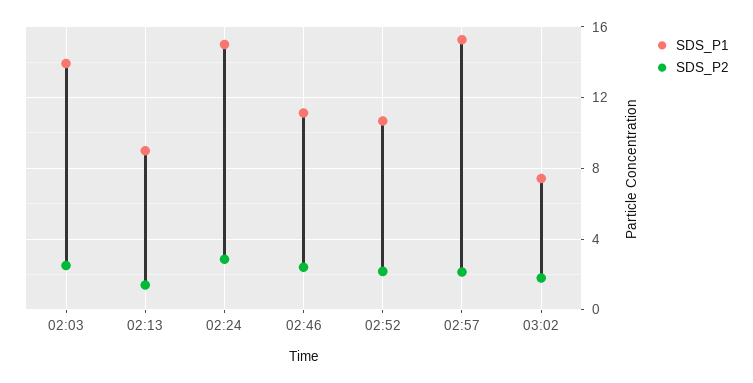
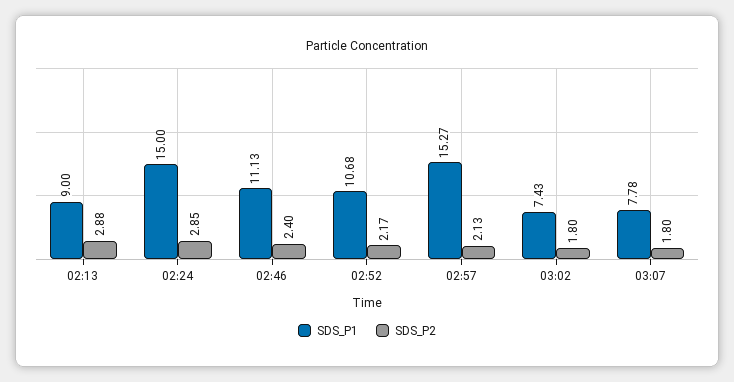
SDS_P1, 02:03: 14 -> none
SDS_P2, 02:03: 2.5 -> none
SDS_P2, 02:13: 1.5 -> 2.88
SDS_P1, 03:07: none -> 7.78
SDS_P2, 03:07: none -> 1.8

